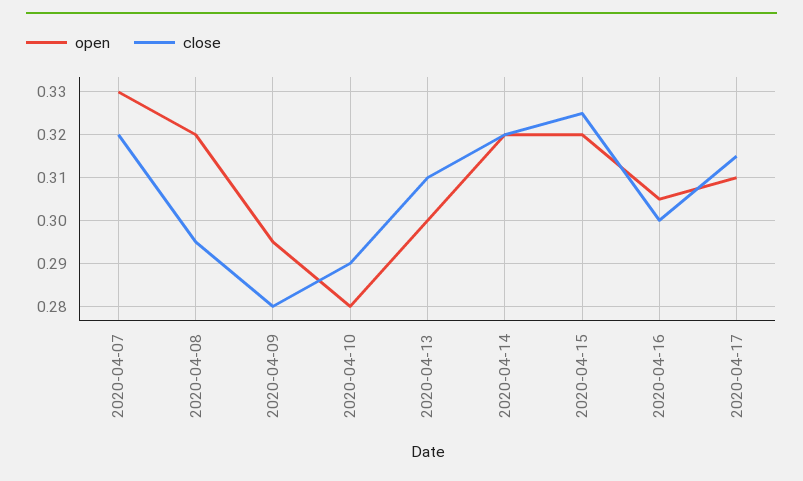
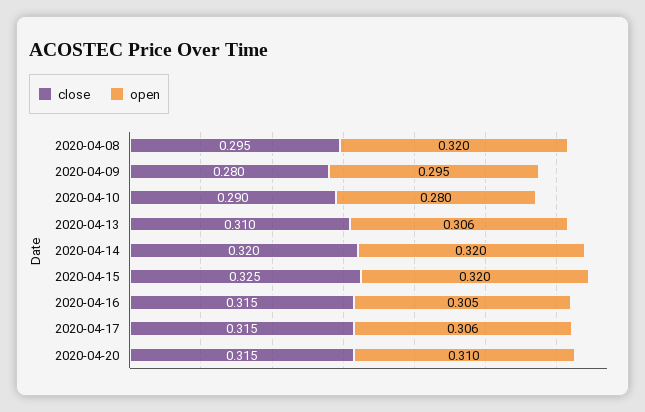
open, 2020-04-07: 0.33 -> none
close, 2020-04-07: 0.32 -> none
open, 2020-04-13: 0.3 -> 0.306
close, 2020-04-16: 0.3 -> 0.315
open, 2020-04-17: 0.31 -> 0.306
close, 2020-04-20: none -> 0.315
open, 2020-04-20: none -> 0.31

